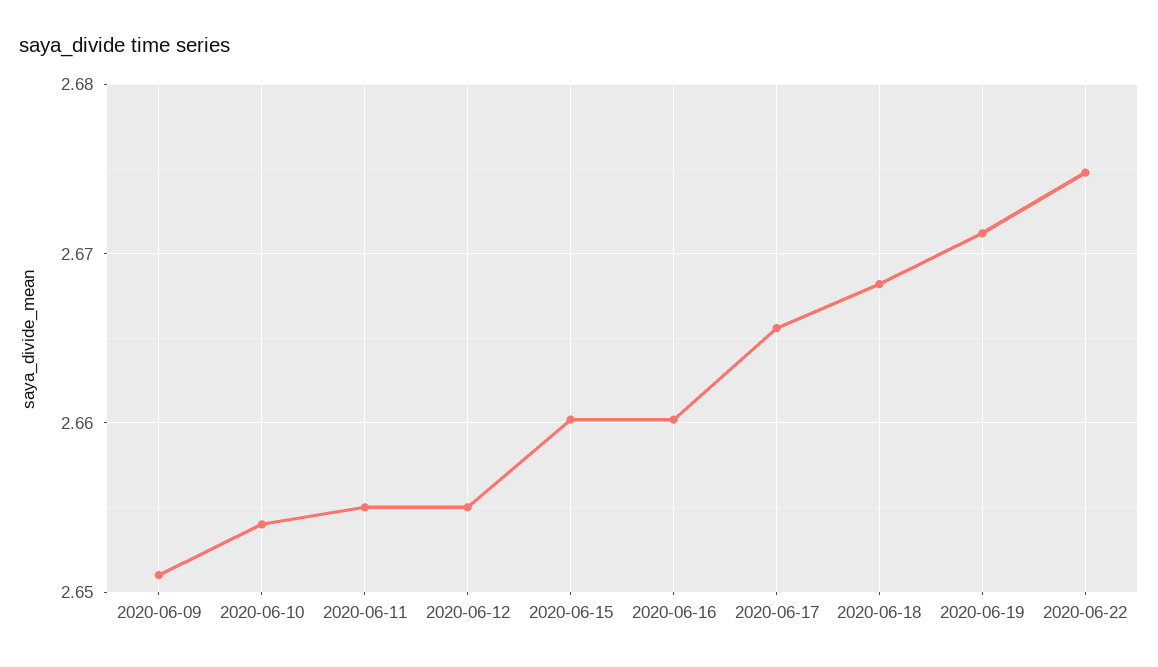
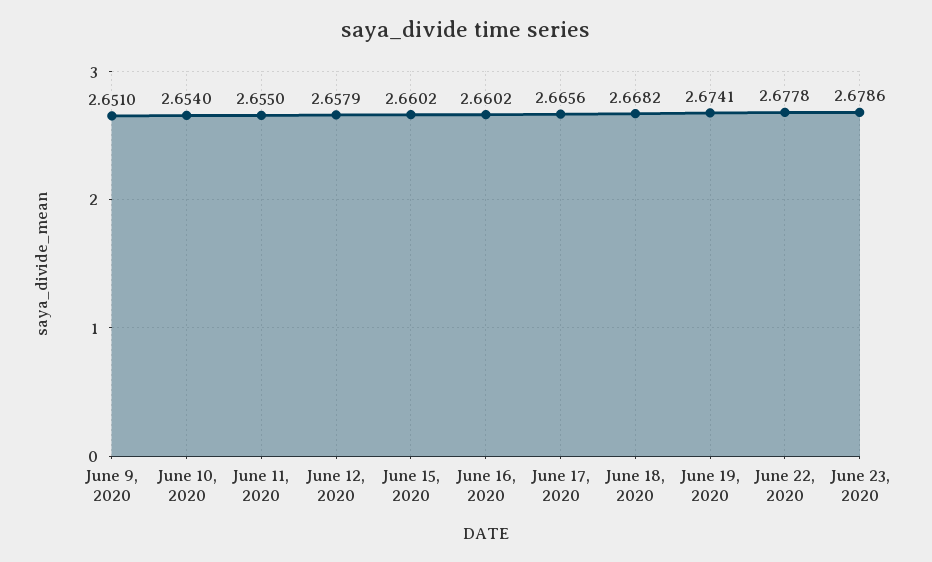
2020-06-12: 2.655 -> 2.6579
2020-06-19: 2.671 -> 2.6741
2020-06-22: 2.675 -> 2.6778
June 23, 2020: none -> 2.6786

